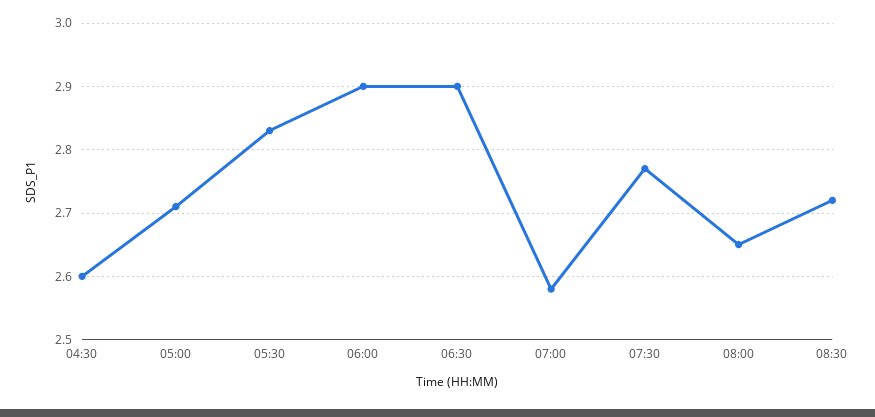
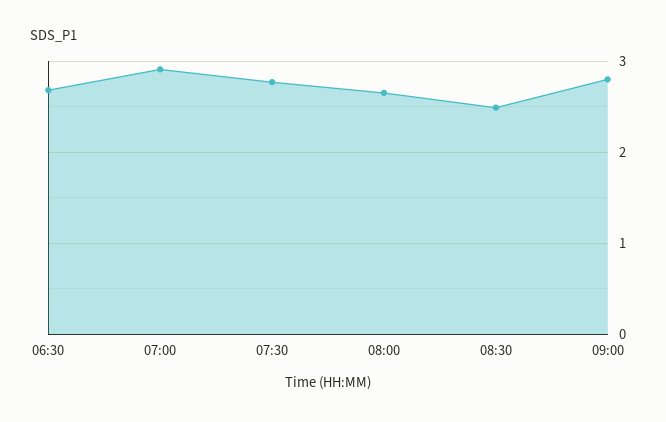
04:30: 2.6 -> none
05:00: 2.71 -> none
05:30: 2.83 -> none
06:00: 2.9 -> none
06:30: 2.9 -> 2.7
07:00: 2.58 -> 2.9
08:30: 2.72 -> 2.5
09:00: none -> 2.8

